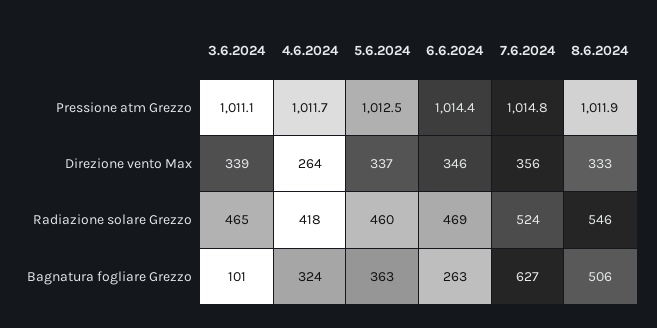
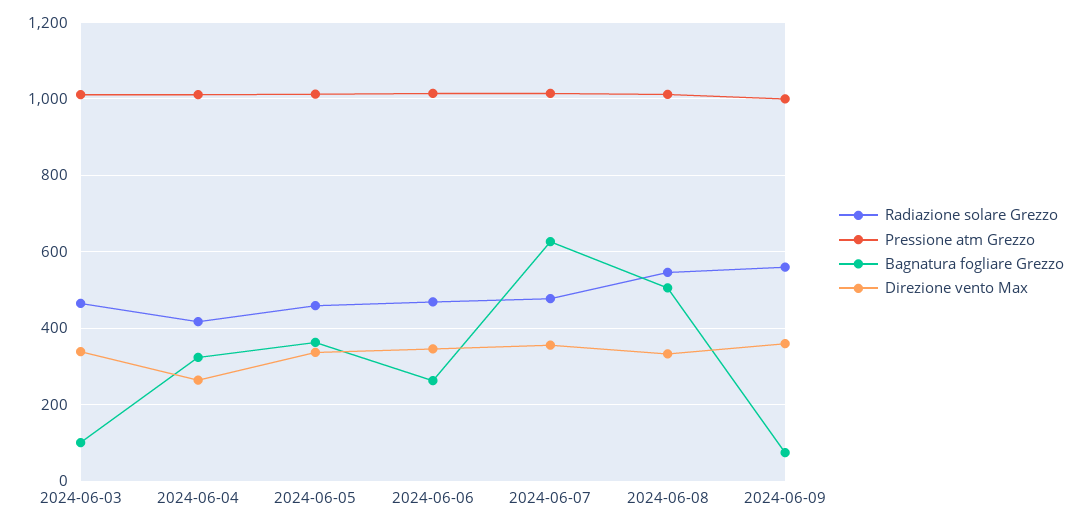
Radiazione solare Grezzo, 7.6.2024: 524 -> 480
Radiazione solare Grezzo, 2024-06-09: none -> 560
Pressione atm Grezzo, 2024-06-09: none -> 1000
Bagnatura fogliare Grezzo, 2024-06-09: none -> 80
Direzione vento Max, 2024-06-09: none -> 360

